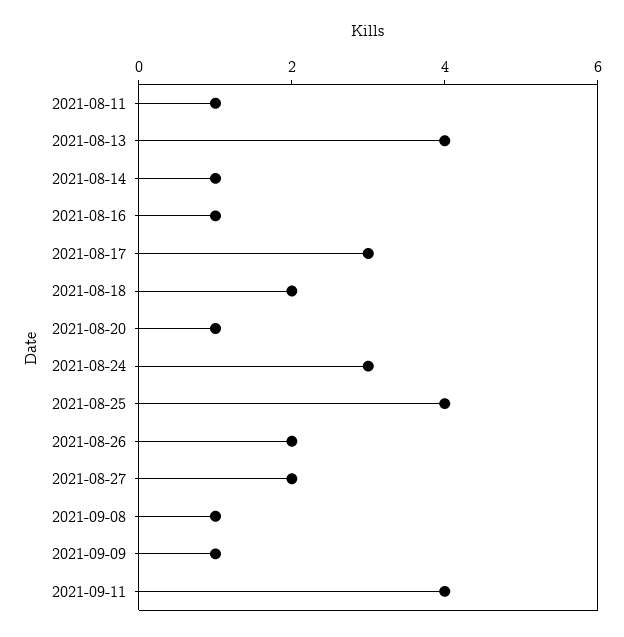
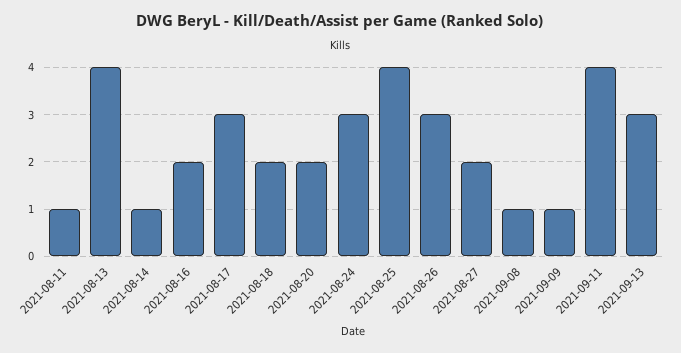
2021-08-16: 1 -> 2
2021-08-20: 1 -> 2
2021-08-26: 2 -> 3
2021-09-13: none -> 3

